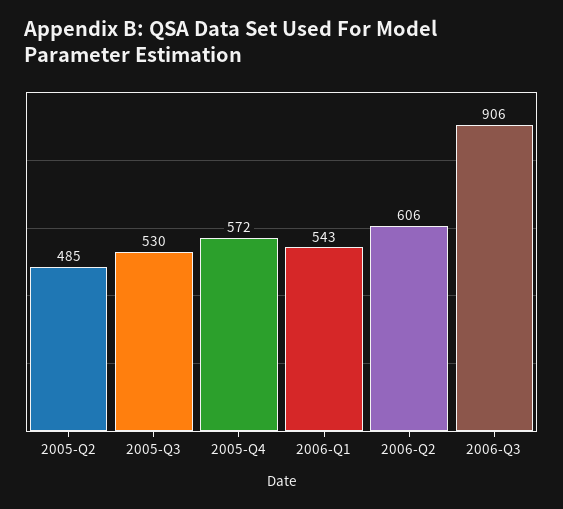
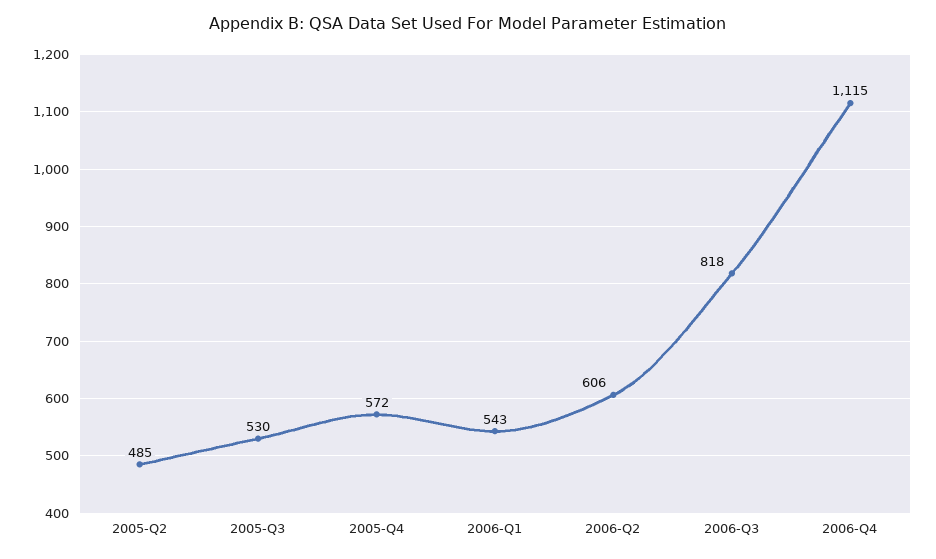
2006-Q3: 906 -> 818
2006-Q4: none -> 1115

